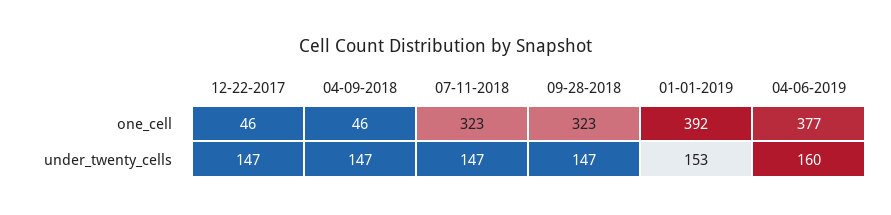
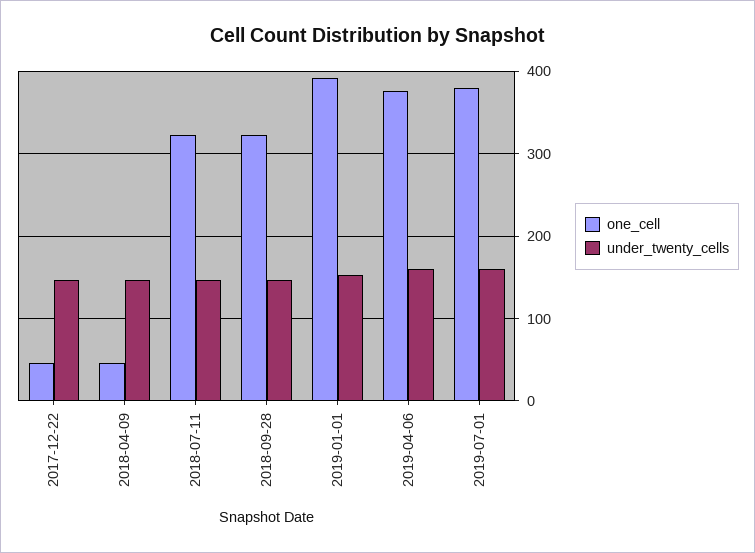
one_cell, 2019-07-01: none -> 380
under_twenty_cells, 2019-07-01: none -> 160

